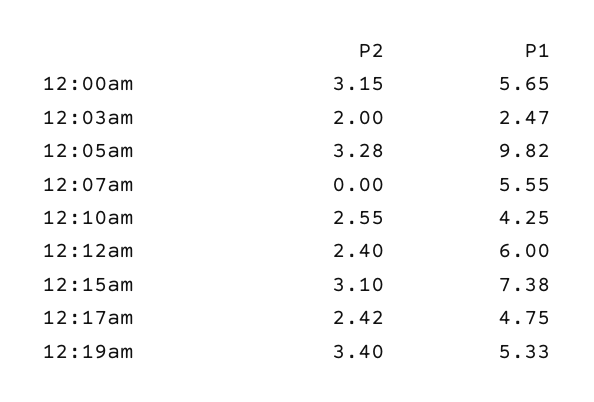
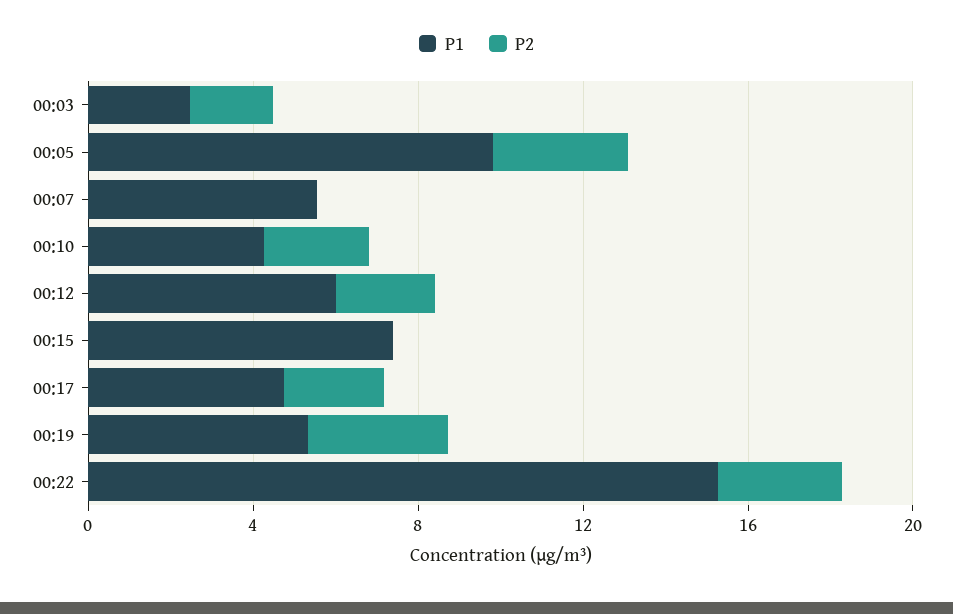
P2, 12:00am: 3.15 -> none
P1, 12:00am: 5.65 -> none
P2, 12:15am: 3.1 -> 0
P1, 00:22: none -> 15
P2, 00:22: none -> 3

